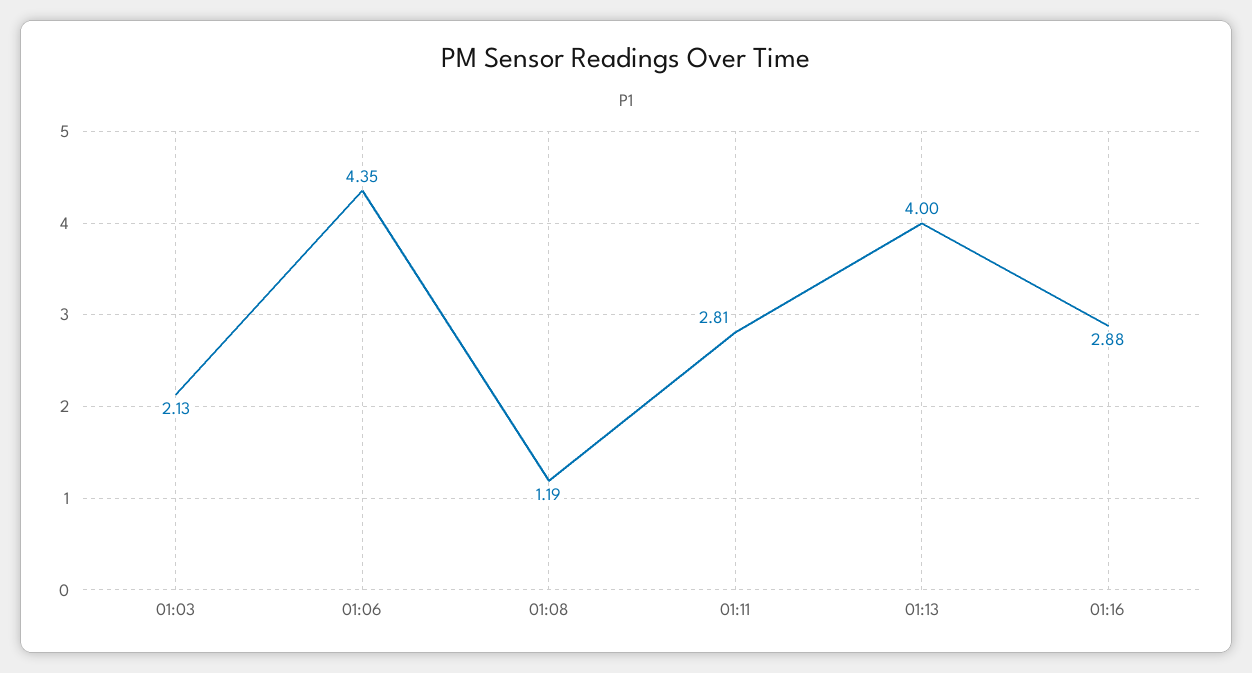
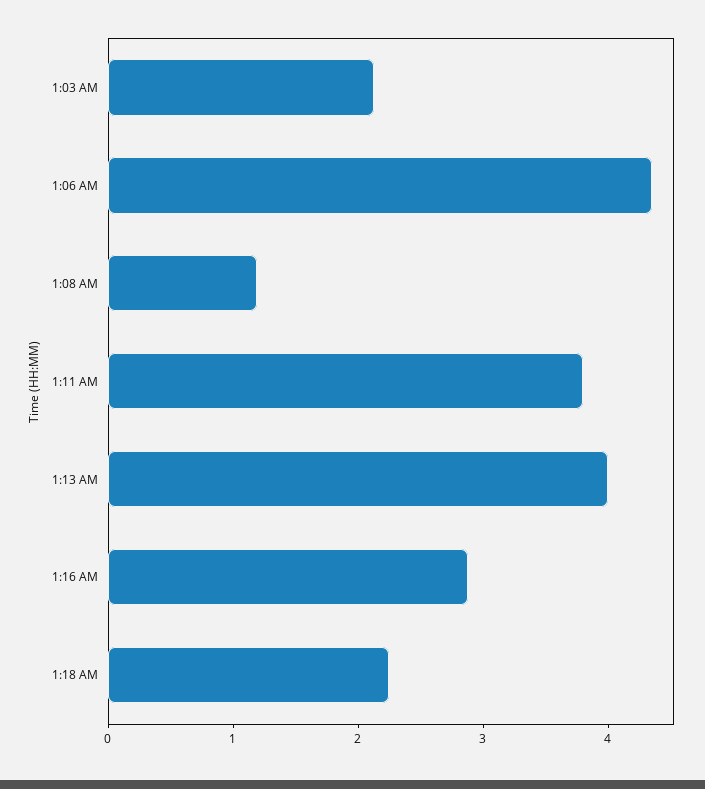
01:11: 2.81 -> 3.8
1:18 AM: none -> 2.2

